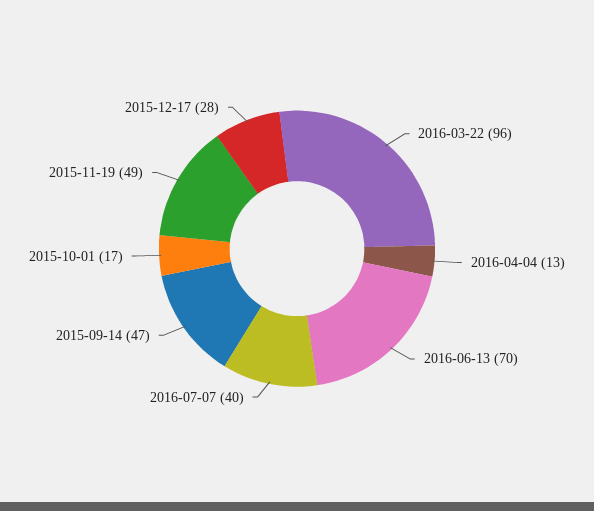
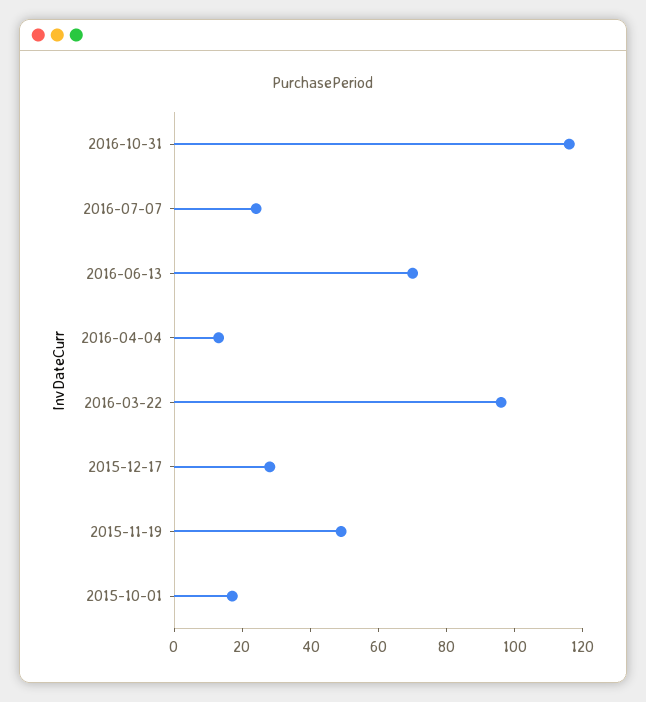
2016-07-07: 40 -> 25
2015-09-14: 47 -> none
2016-10-31: none -> 115

